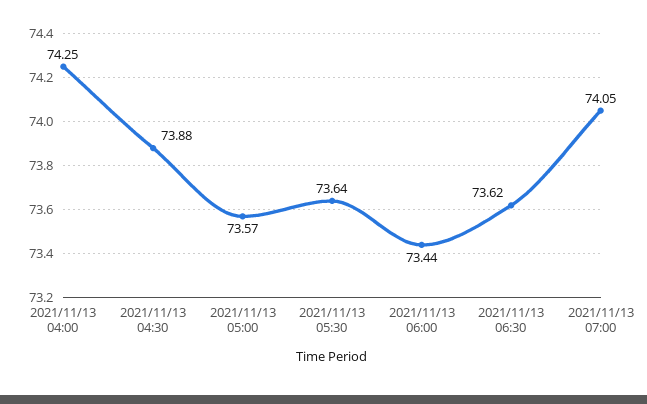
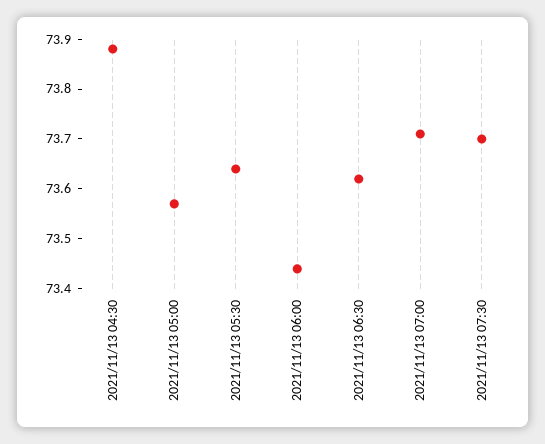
2021/11/13 04:00: 74.25 -> none
2021/11/13 07:00: 74.05 -> 73.7
2021/11/13 07:30: none -> 73.7

